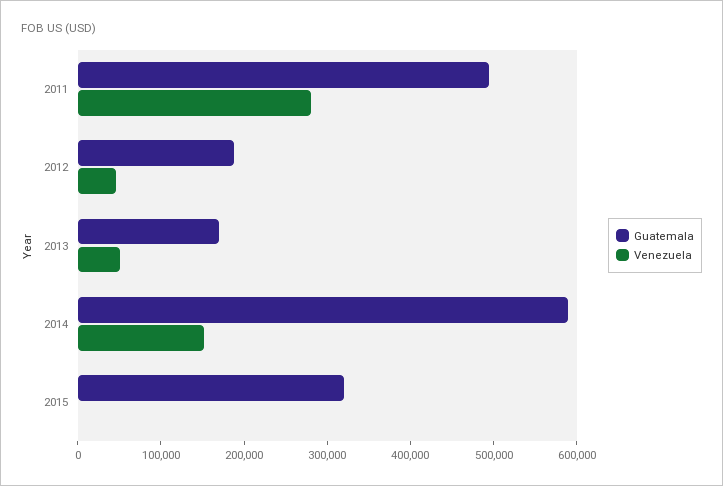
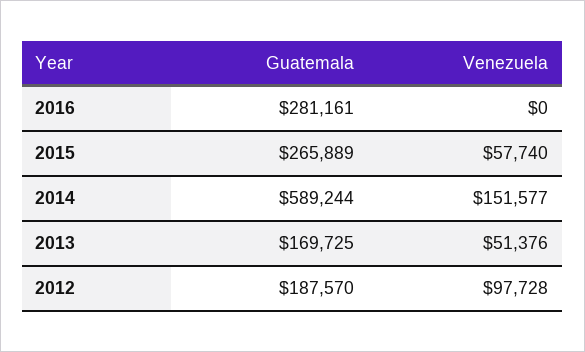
Guatemala, 2011: 500000 -> none
Venezuela, 2011: 280000 -> none
Venezuela, 2012: 40000 -> 97728
Guatemala, 2015: 320000 -> 265889
Venezuela, 2015: 0 -> 57740
Guatemala, 2016: none -> 281161
Venezuela, 2016: none -> 0

